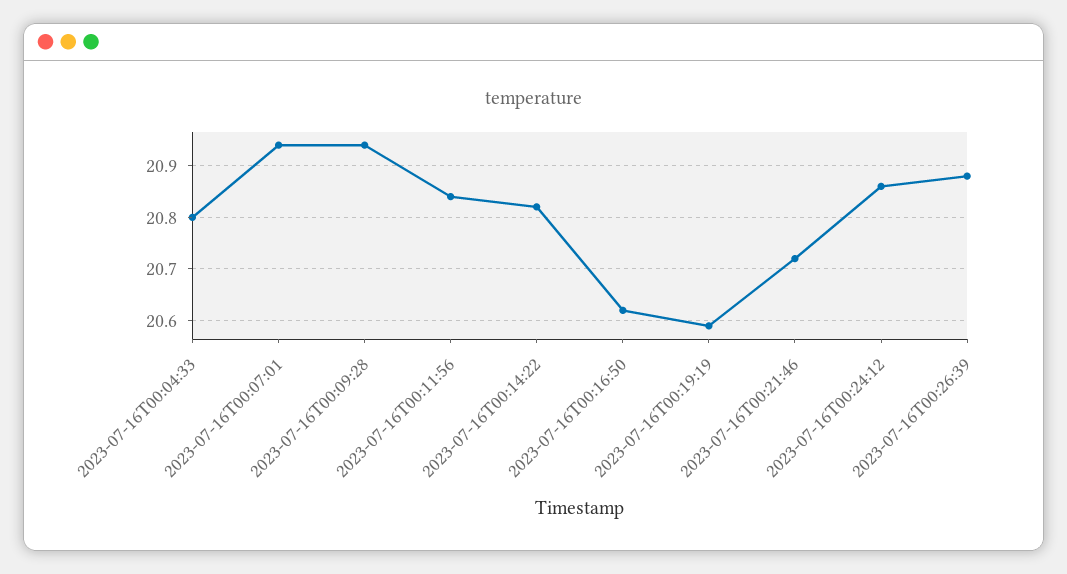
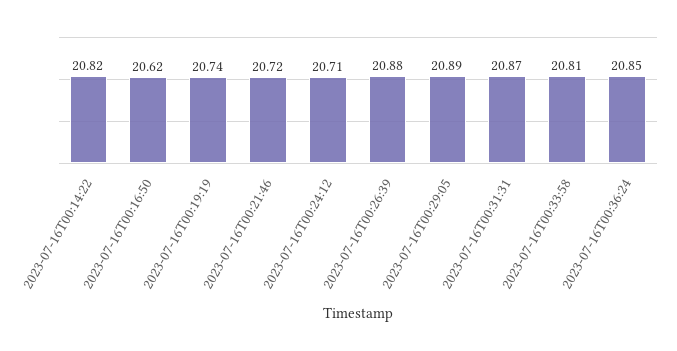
2023-07-16T00:04:33: 20.8 -> none
2023-07-16T00:07:01: 20.95 -> none
2023-07-16T00:09:28: 20.95 -> none
2023-07-16T00:11:56: 20.85 -> none
2023-07-16T00:19:19: 20.6 -> 20.74
2023-07-16T00:24:12: 20.85 -> 20.71
2023-07-16T00:29:05: none -> 20.89
2023-07-16T00:31:31: none -> 20.87
2023-07-16T00:33:58: none -> 20.81
2023-07-16T00:36:24: none -> 20.85

